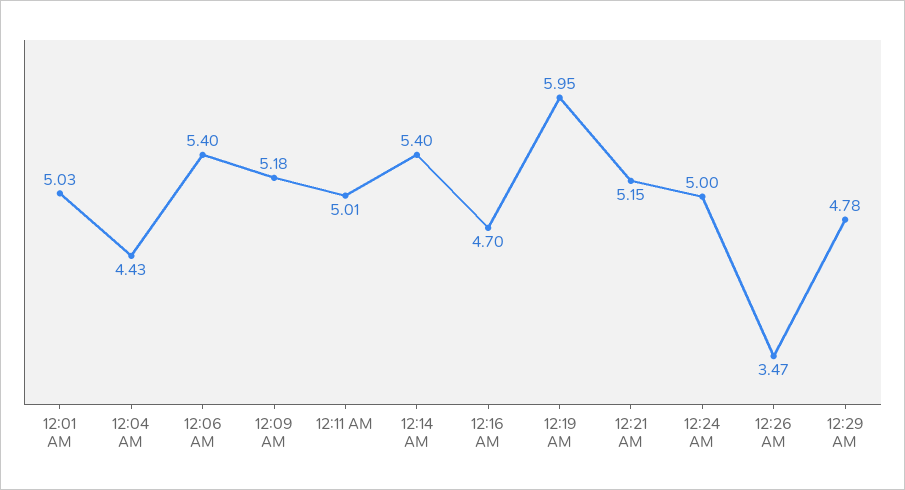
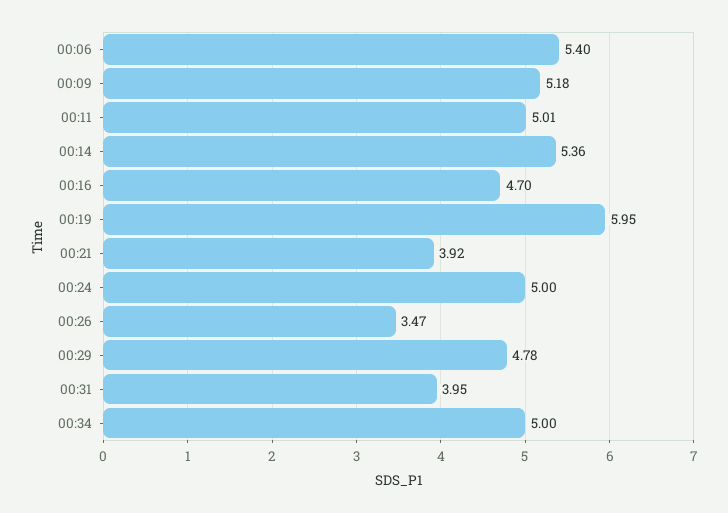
12:01 AM: 5.03 -> none
12:04 AM: 4.43 -> none
12:14 AM: 5.4 -> 5.36
12:21 AM: 5.15 -> 3.92
00:31: none -> 3.95
00:34: none -> 5

